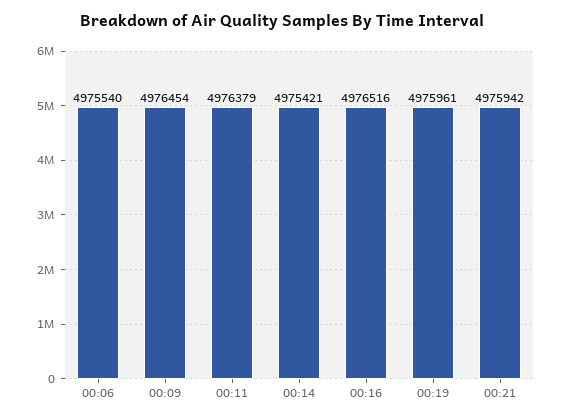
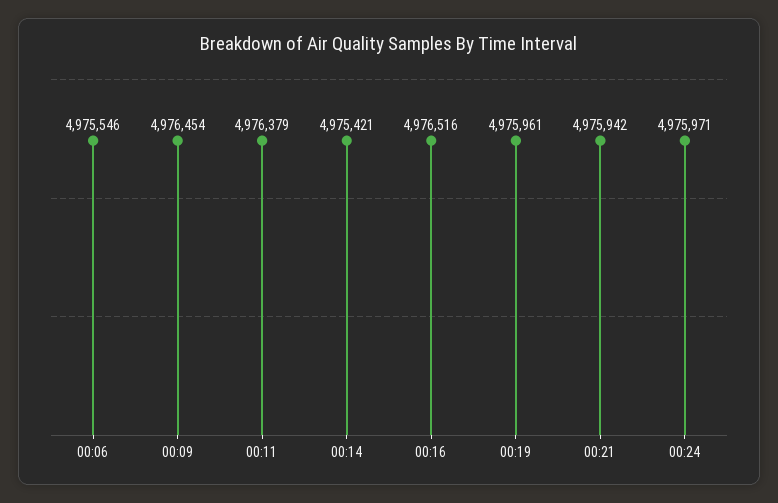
00:06: 4975540 -> 4975546
00:24: none -> 4975971

